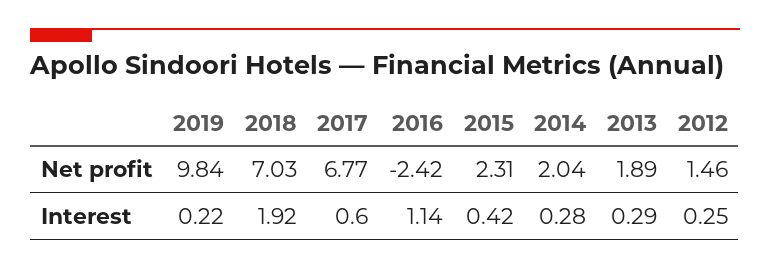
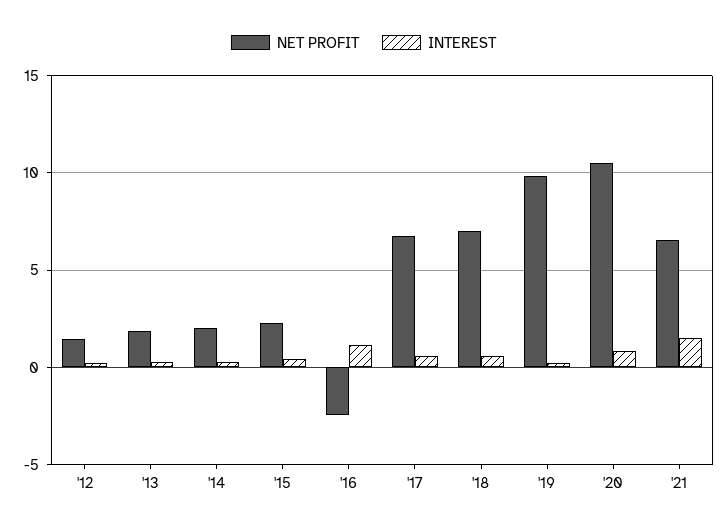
Interest, 2018: 1.92 -> 0.5
Net profit, '20: none -> 10.5
Interest, '20: none -> 1
Net profit, '21: none -> 6.5
Interest, '21: none -> 1.5

